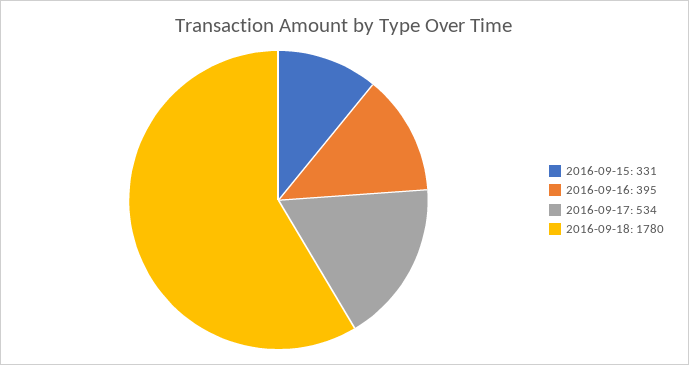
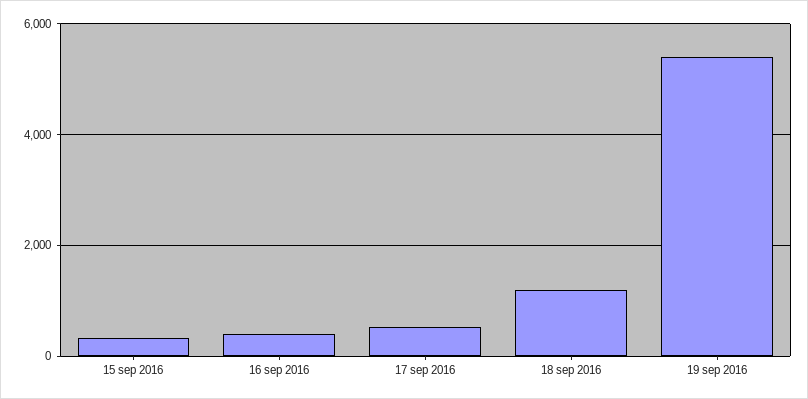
2016-09-18: 1780 -> 1200
19 sep 2016: none -> 5400

